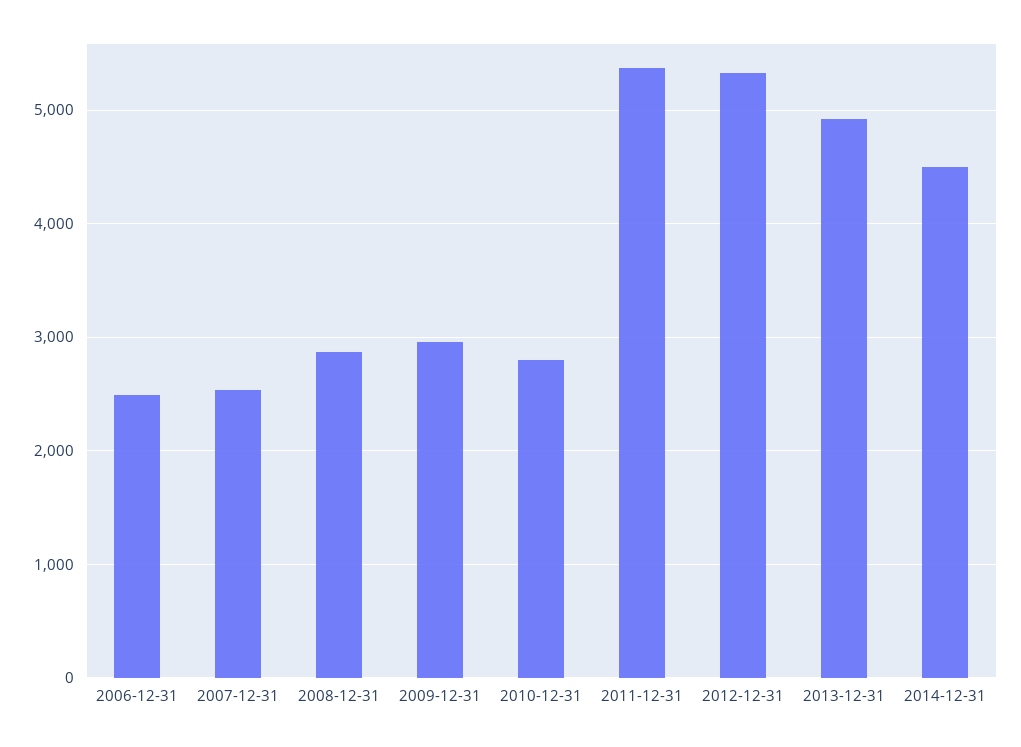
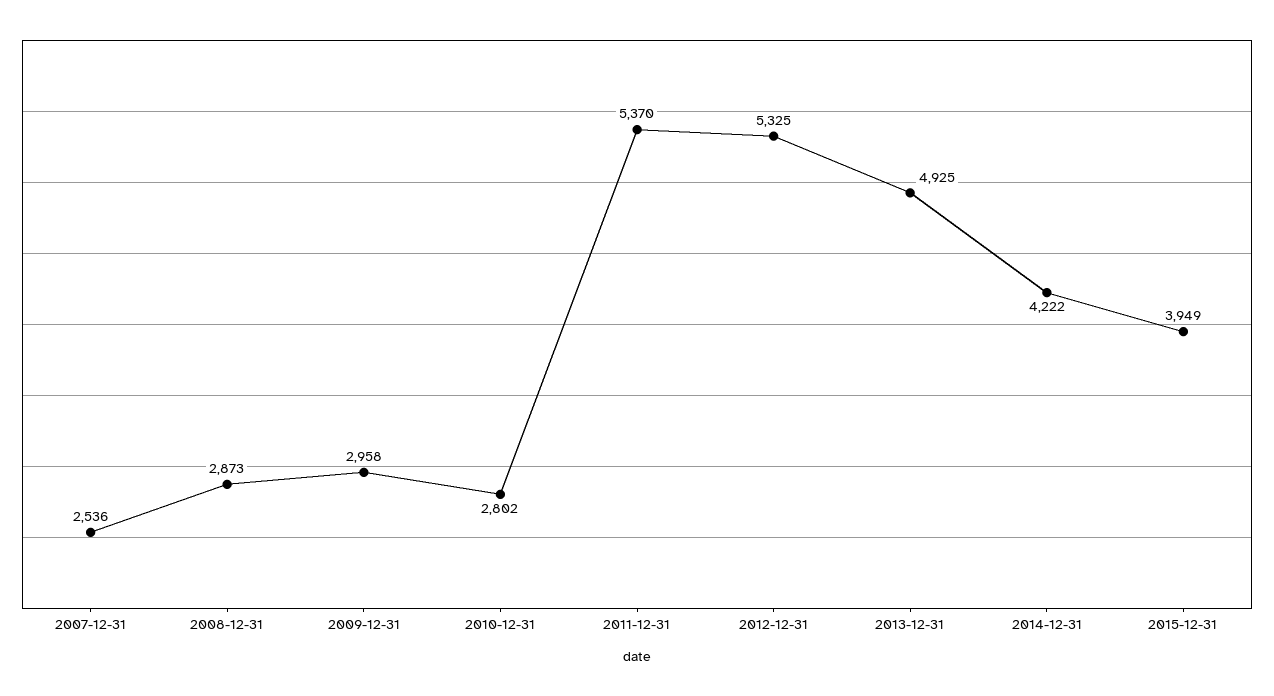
2006-12-31: 2500 -> none
2014-12-31: 4500 -> 4222
2015-12-31: none -> 3949

